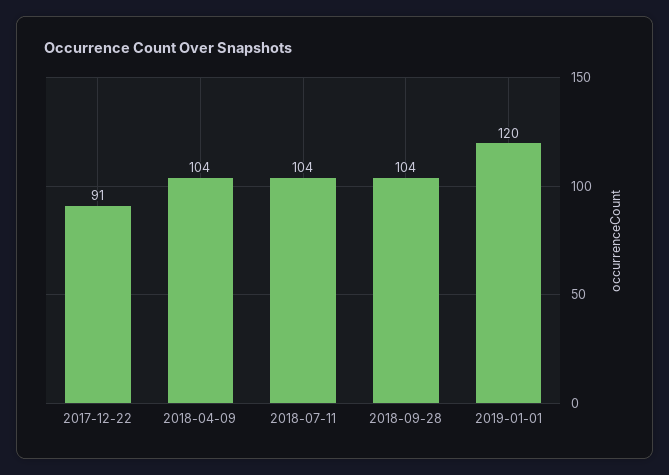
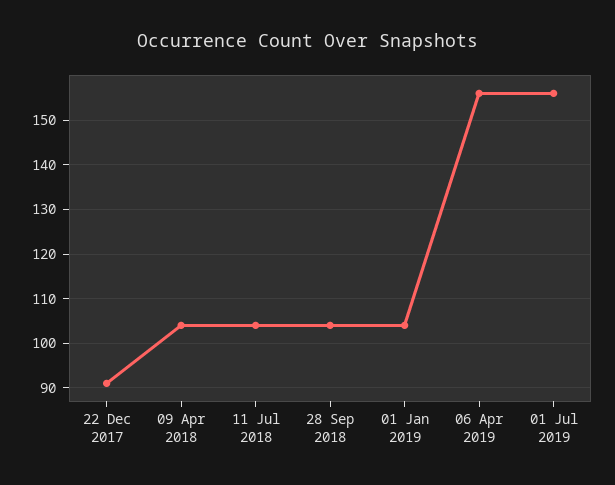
2019-01-01: 120 -> 105
06 Apr 2019: none -> 155
01 Jul 2019: none -> 155

